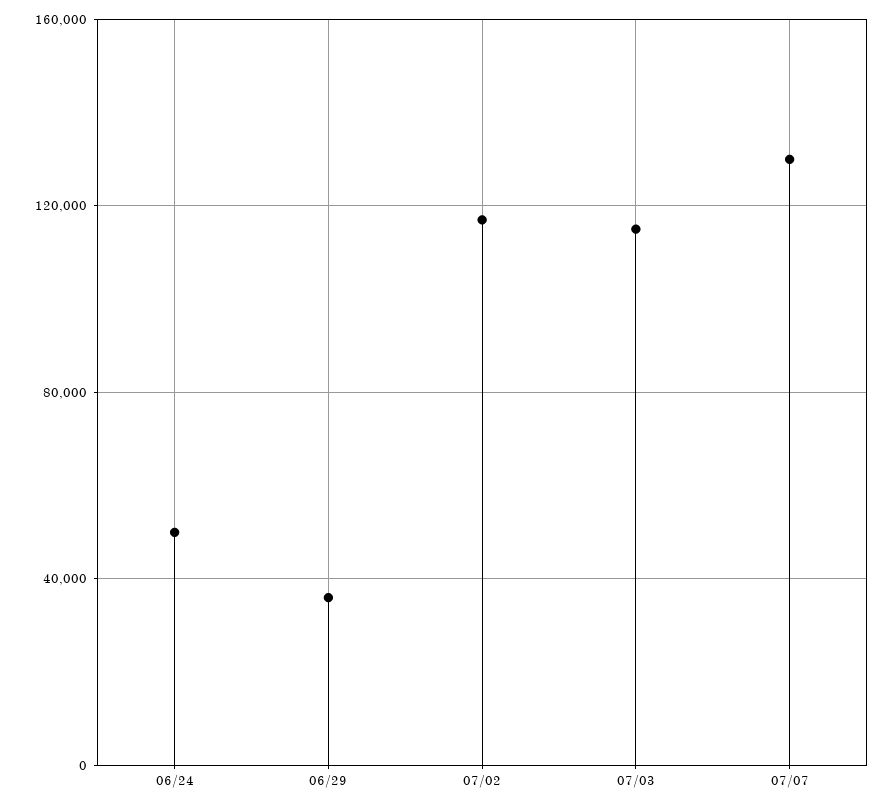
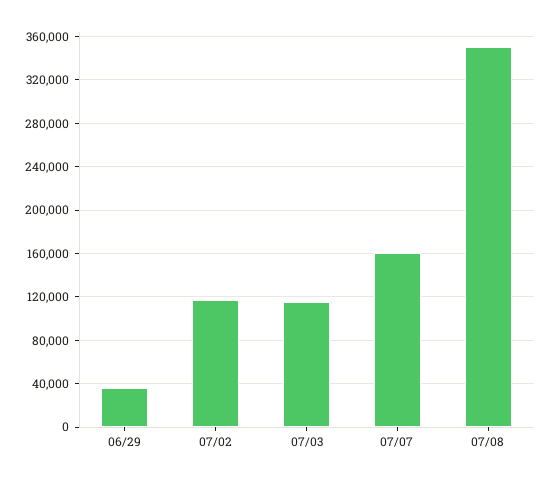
06/24: 50000 -> none
07/07: 130000 -> 160000
07/08: none -> 350000

